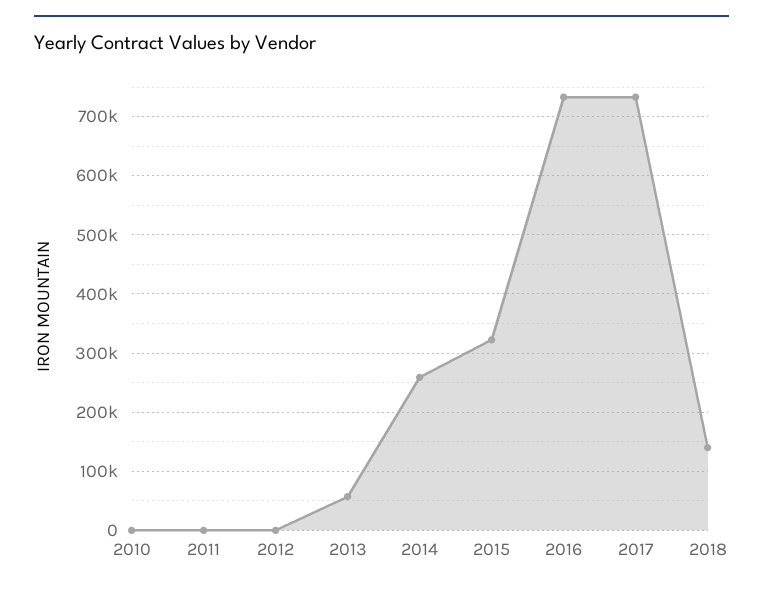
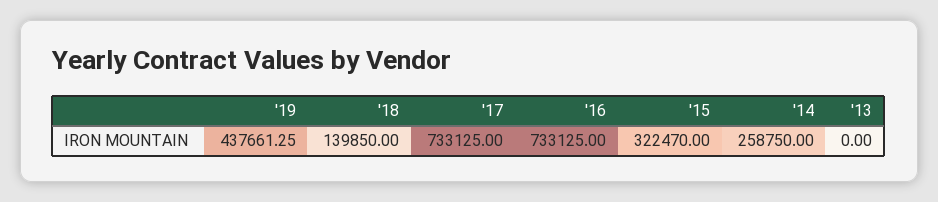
2010: 0 -> none
2011: 0 -> none
2012: 0 -> none
2013: 60000 -> 0
'19: none -> 437661.25

